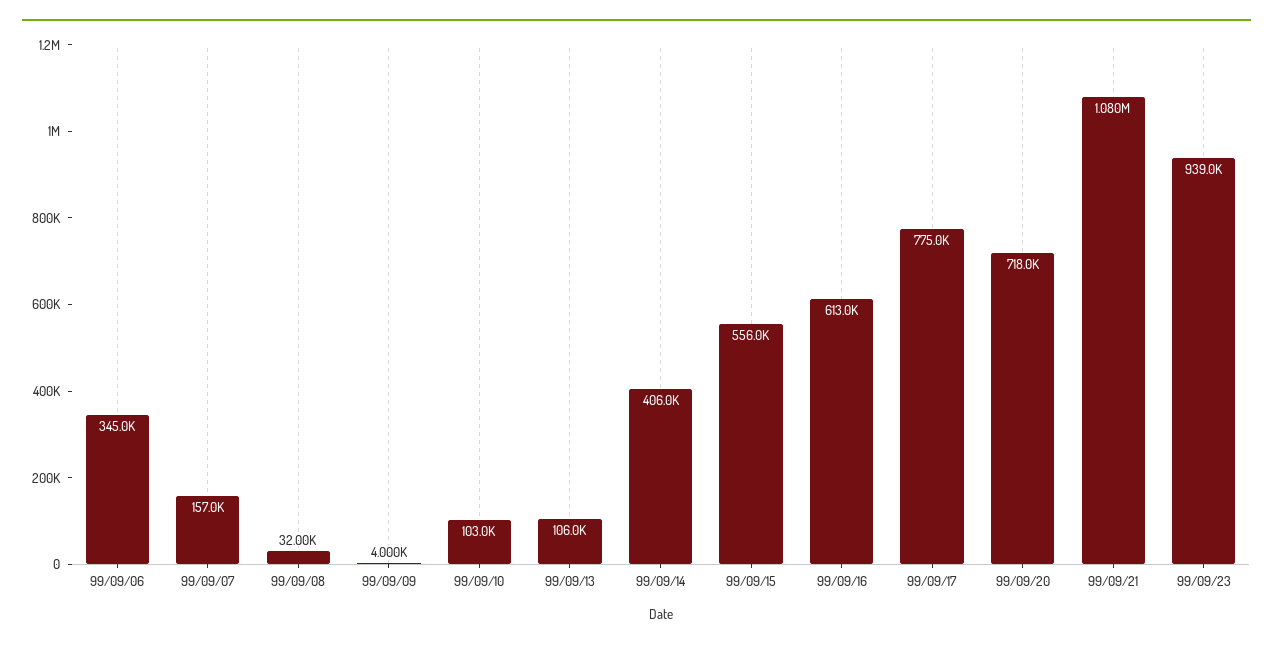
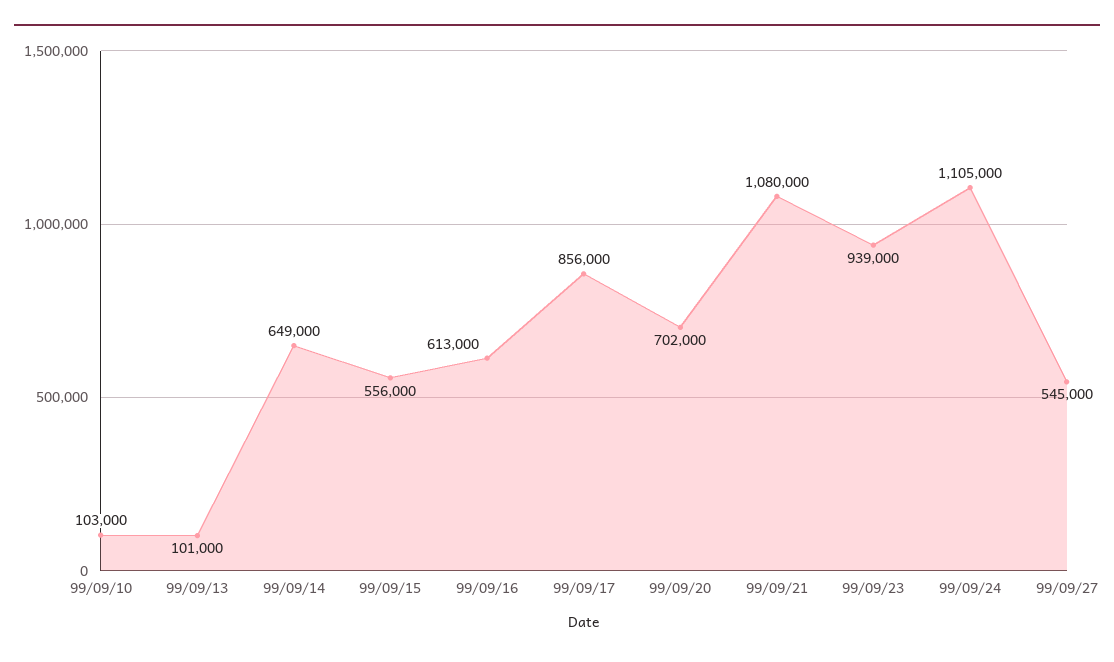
99/09/06: 345000 -> none
99/09/07: 157000 -> none
99/09/08: 32000 -> none
99/09/09: 4000 -> none
99/09/13: 106000 -> 101000
99/09/14: 406000 -> 649000
99/09/17: 775000 -> 856000
99/09/20: 718000 -> 702000
99/09/24: none -> 1105000
99/09/27: none -> 545000

